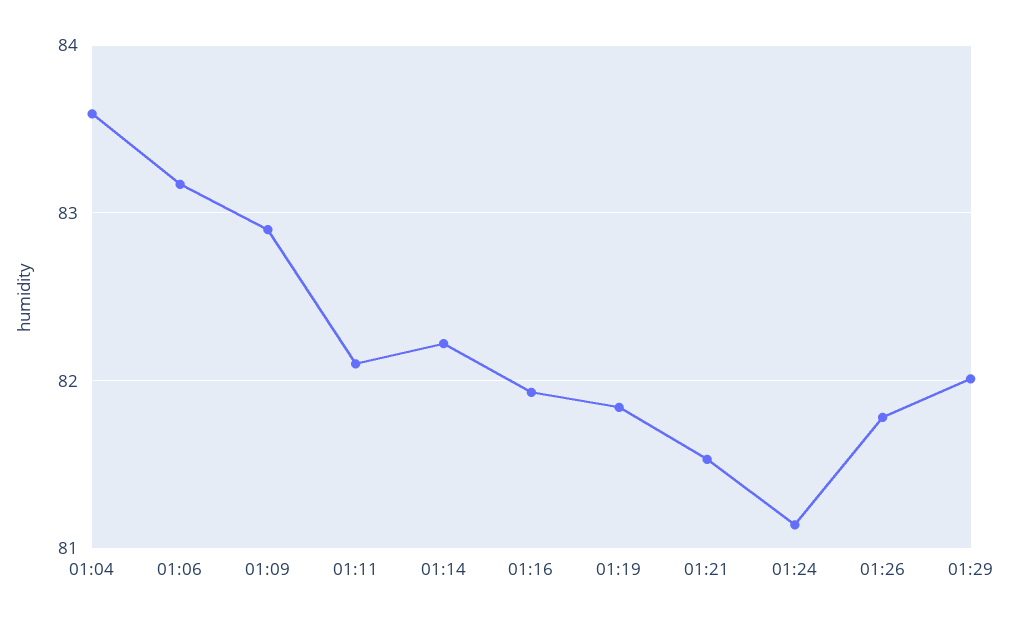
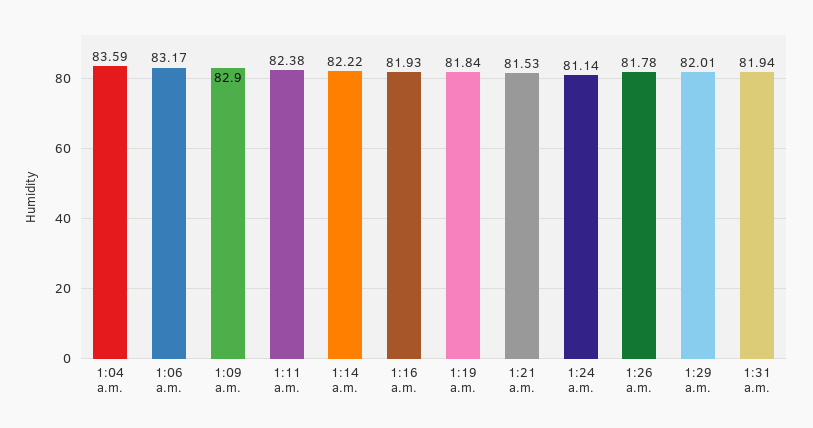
01:11: 82.1 -> 82.38
1:31 a.m.: none -> 81.94

